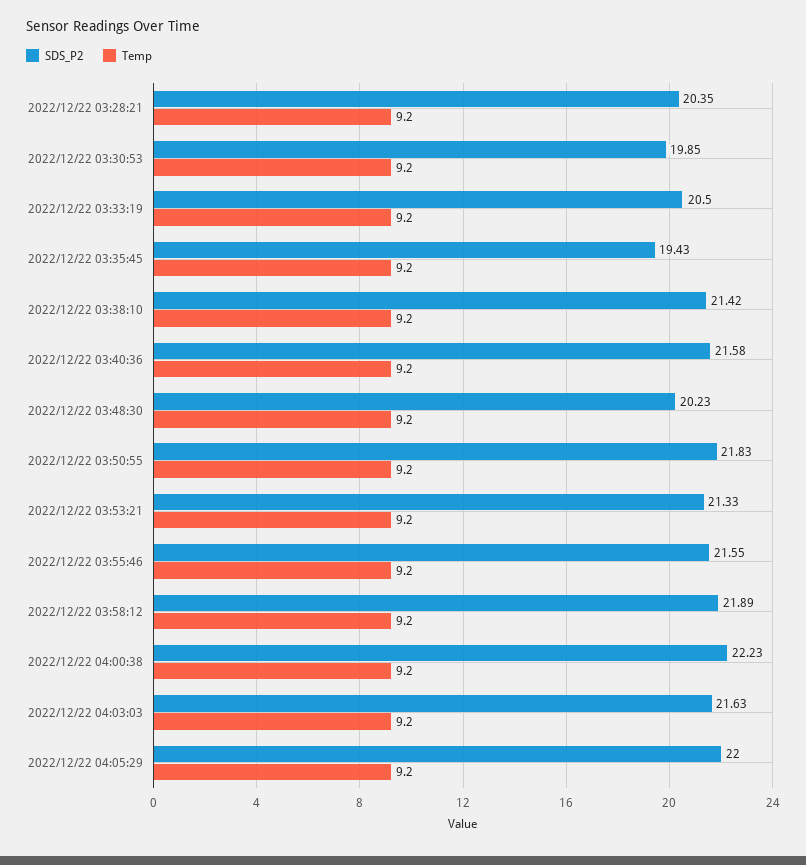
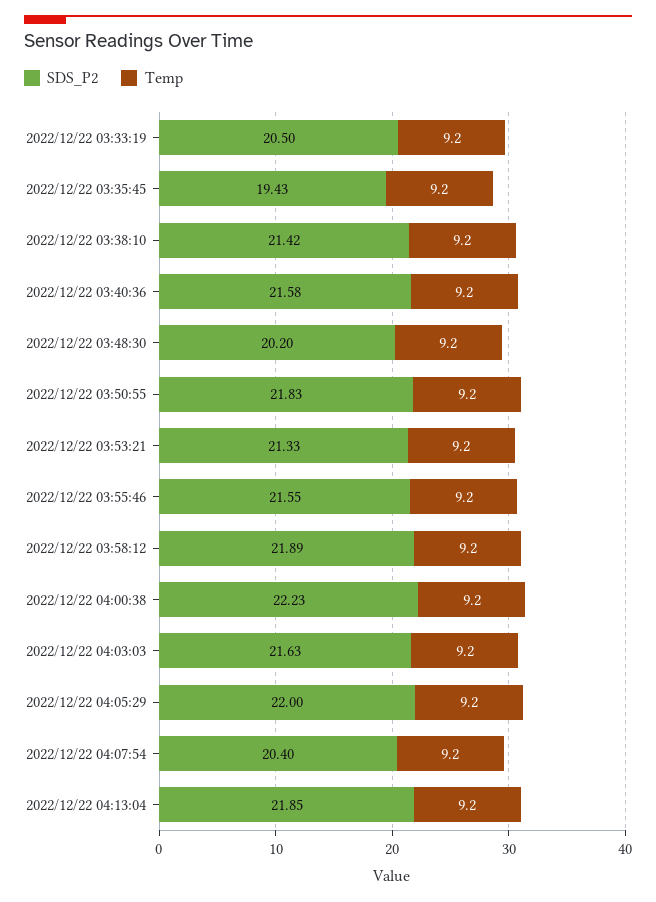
SDS_P2, 2022/12/22 03:28:21: 20.35 -> none
Temp, 2022/12/22 03:28:21: 9.2 -> none
SDS_P2, 2022/12/22 03:30:53: 19.85 -> none
Temp, 2022/12/22 03:30:53: 9.2 -> none
SDS_P2, 2022/12/22 03:48:30: 20.23 -> 20.2
SDS_P2, 2022/12/22 04:07:54: none -> 20.4
Temp, 2022/12/22 04:07:54: none -> 9.2
SDS_P2, 2022/12/22 04:13:04: none -> 21.85
Temp, 2022/12/22 04:13:04: none -> 9.2

